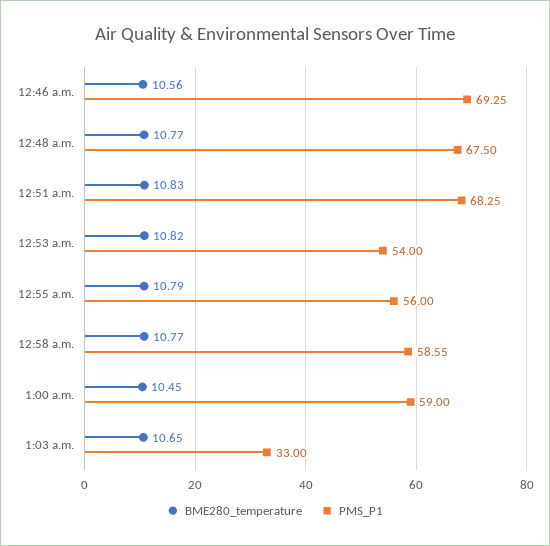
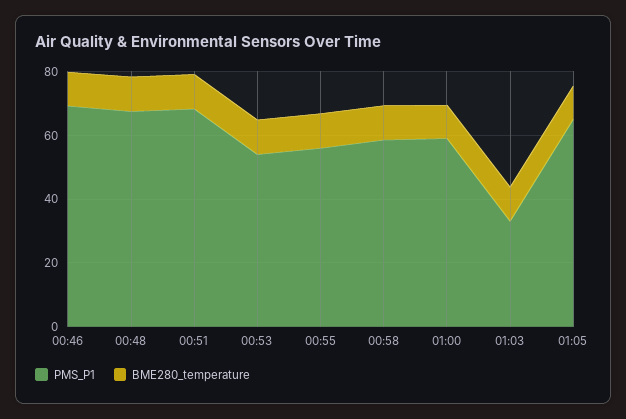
PMS_P1, 01:05: none -> 65
BME280_temperature, 01:05: none -> 10

